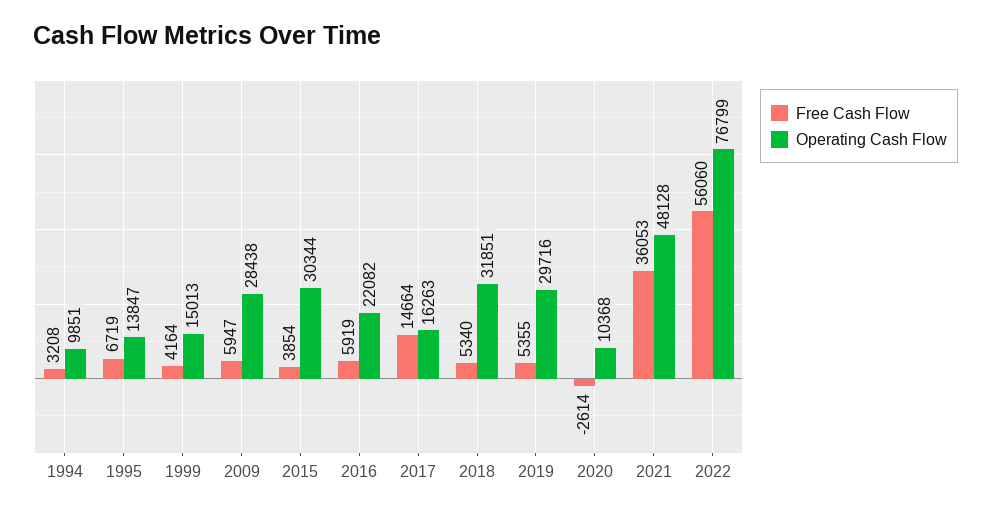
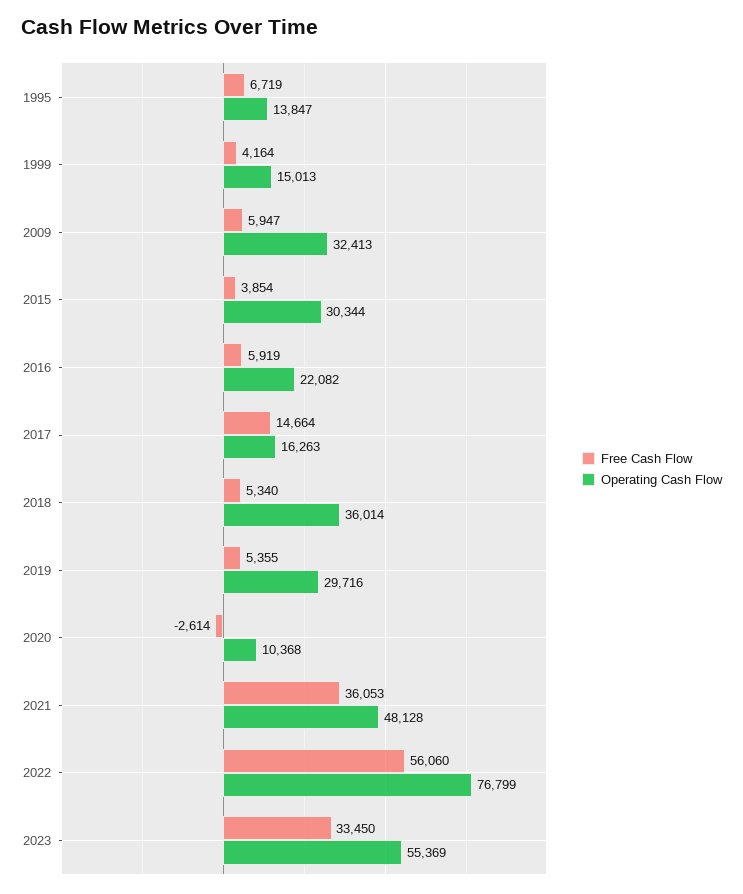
Free Cash Flow, 1994: 3208 -> none
Operating Cash Flow, 1994: 9851 -> none
Operating Cash Flow, 2009: 28438 -> 32413
Operating Cash Flow, 2018: 31851 -> 36014
Free Cash Flow, 2023: none -> 33450
Operating Cash Flow, 2023: none -> 55369

